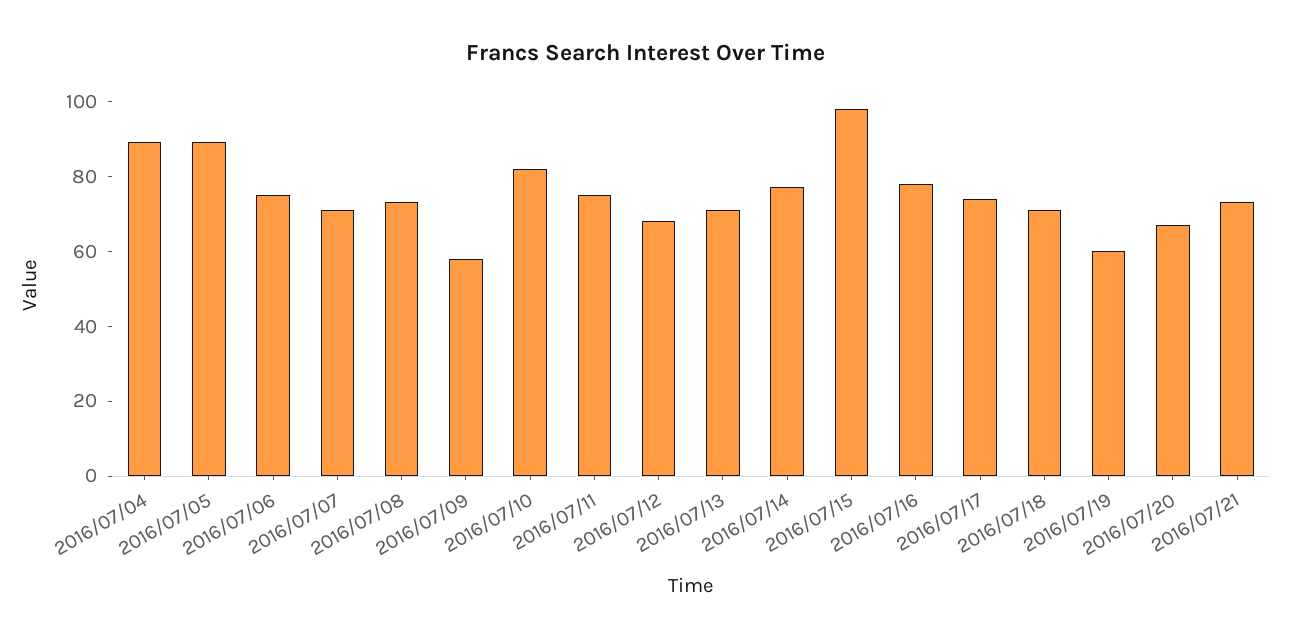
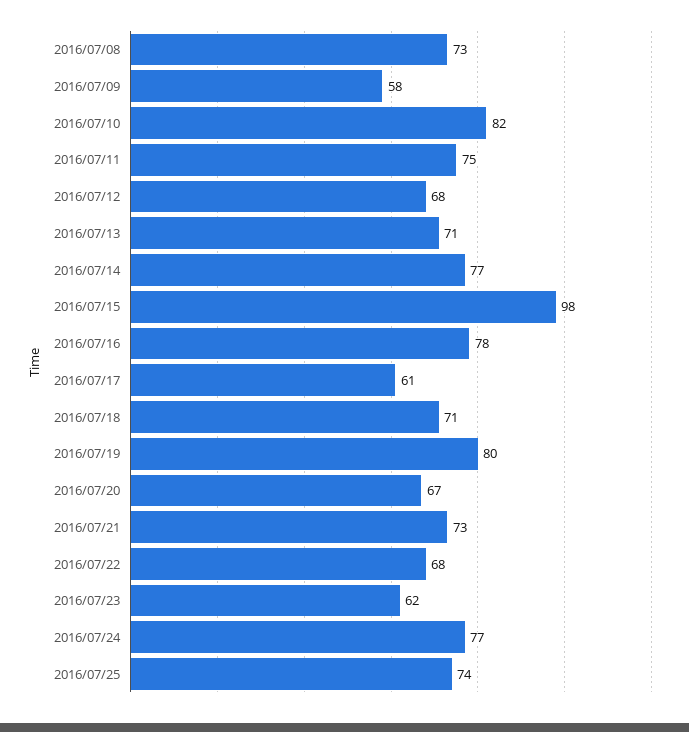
2016/07/04: 90 -> none
2016/07/05: 90 -> none
2016/07/06: 75 -> none
2016/07/07: 70 -> none
2016/07/17: 75 -> 61
2016/07/19: 60 -> 80
2016/07/22: none -> 68
2016/07/23: none -> 62
2016/07/24: none -> 77
2016/07/25: none -> 74

